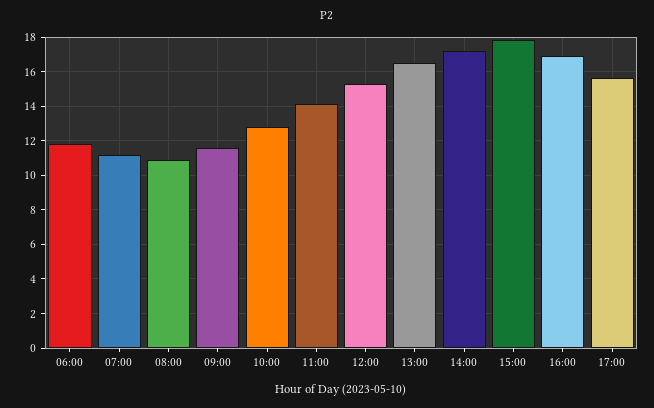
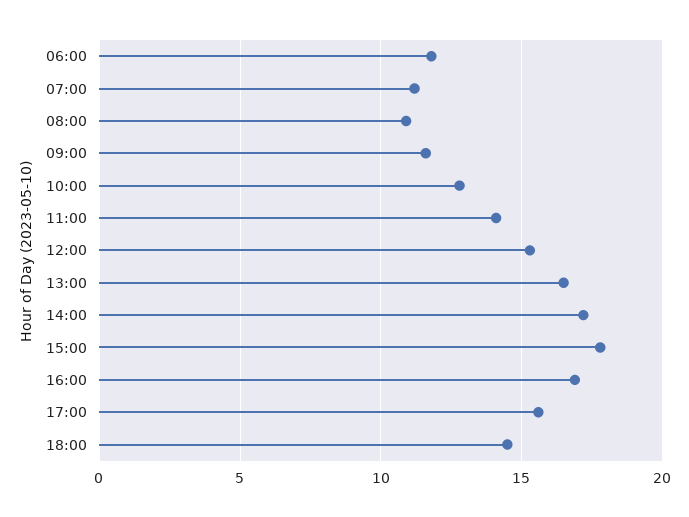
18:00: none -> 14.5

